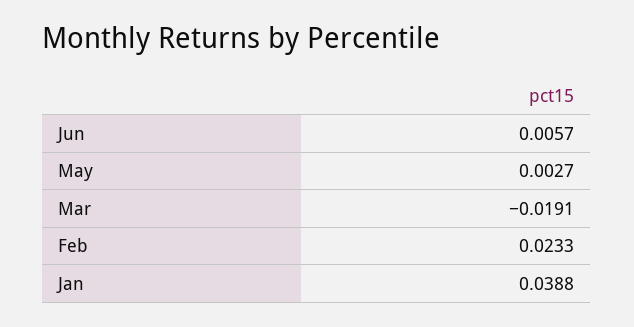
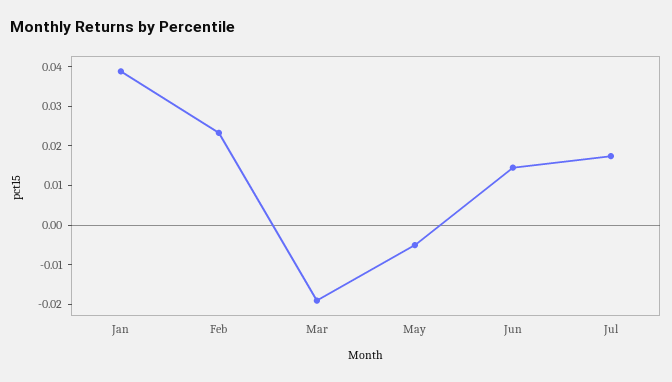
Jun: 0.0057 -> 0.015
May: 0.0027 -> -0.005
Jul: none -> 0.0175

